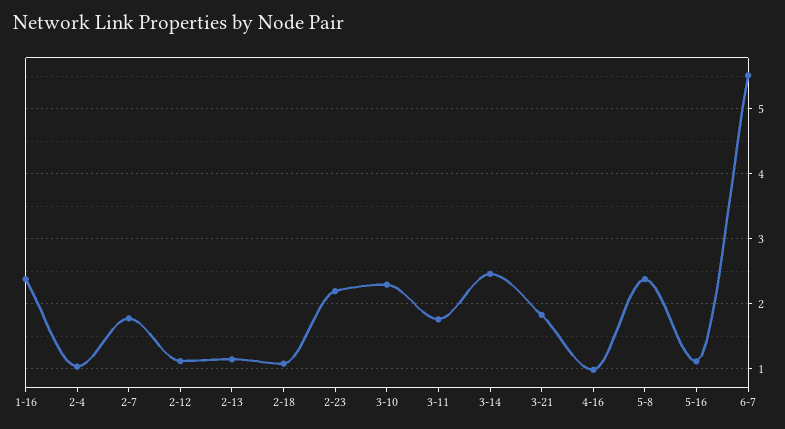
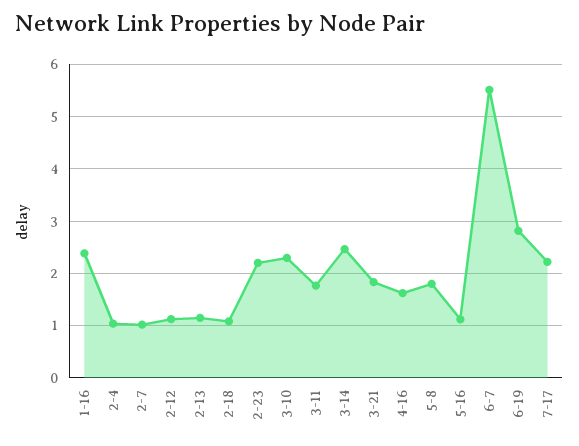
2-7: 1.8 -> 1
4-16: 1 -> 1.6
5-8: 2.4 -> 1.8
6-19: none -> 2.8
7-17: none -> 2.2

